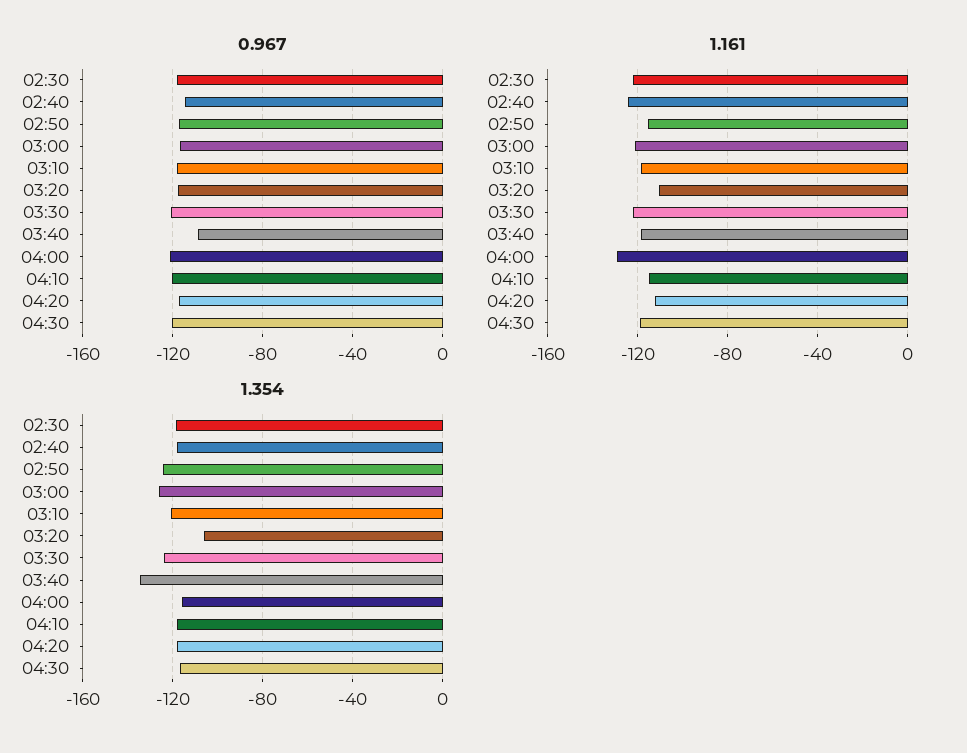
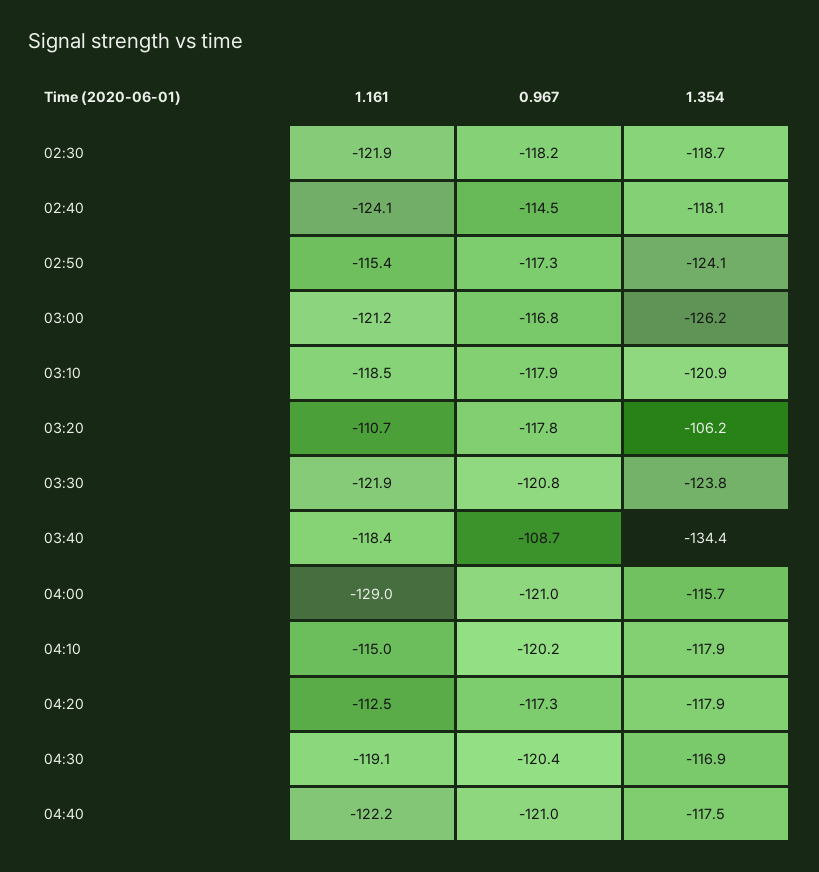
1.161, 04:40: none -> -122.2
0.967, 04:40: none -> -121
1.354, 04:40: none -> -117.5

